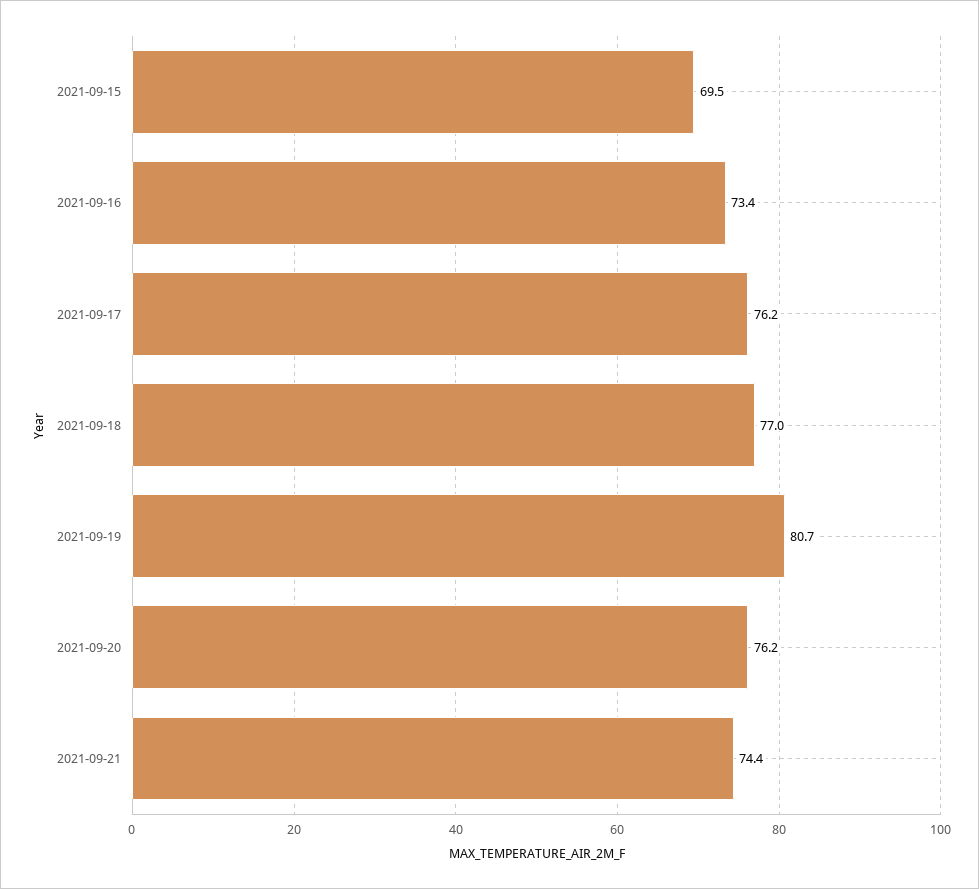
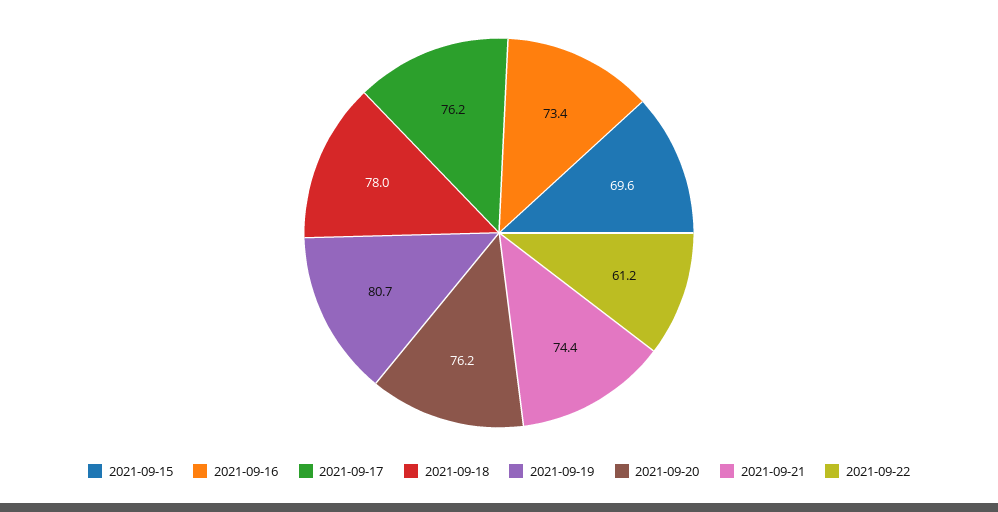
2021-09-15: 69.5 -> 69.6
2021-09-18: 77 -> 78
2021-09-22: none -> 61.2

